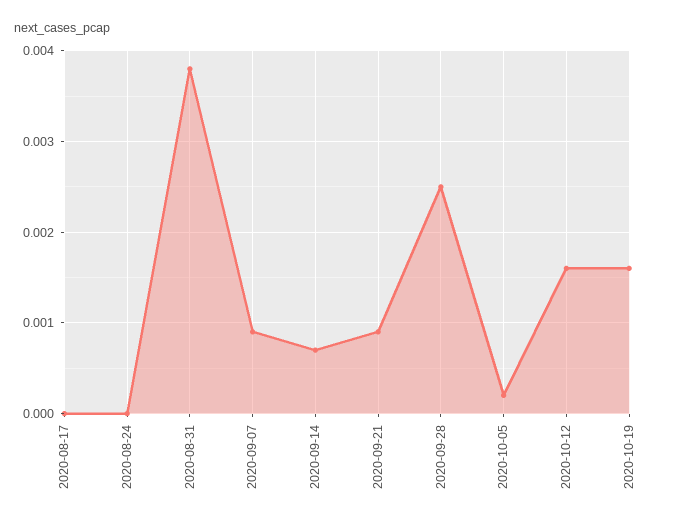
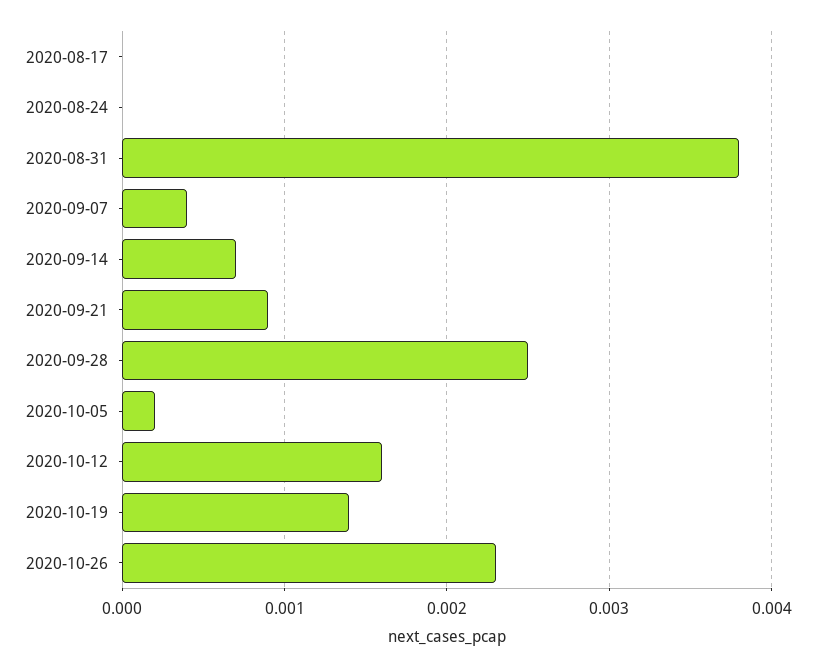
2020-09-07: 0.0009 -> 0.0004
2020-10-19: 0.0016 -> 0.0014
2020-10-26: none -> 0.0023

